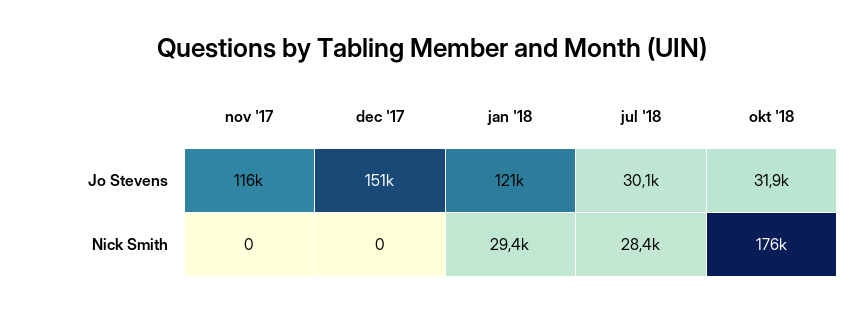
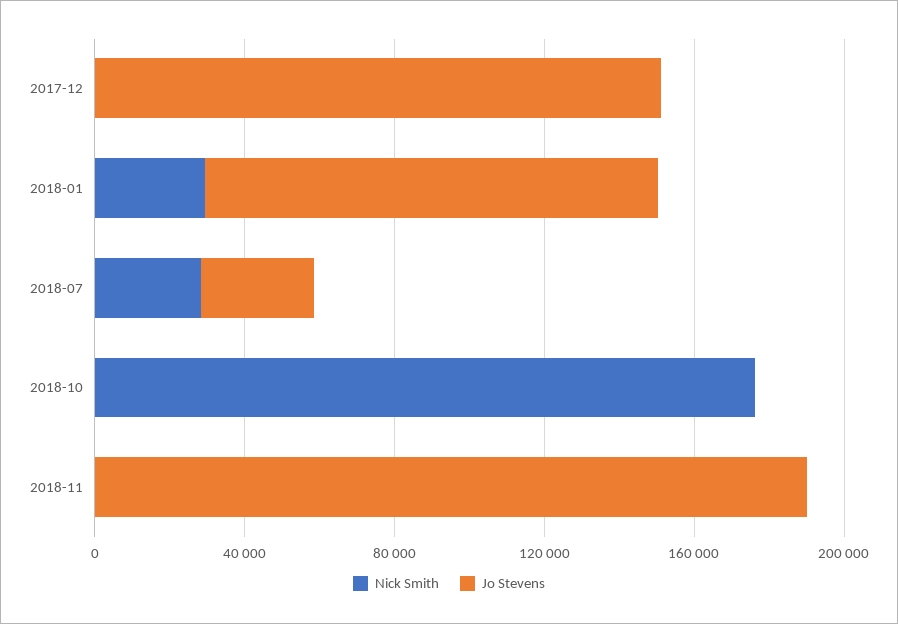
Jo Stevens, nov '17: 116000 -> none
Jo Stevens, okt '18: 31900 -> 0
Nick Smith, nov '17: 0 -> none
Nick Smith, 2018-11: none -> 0
Jo Stevens, 2018-11: none -> 190000

